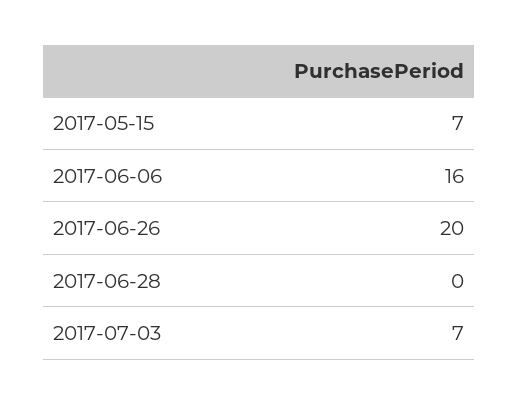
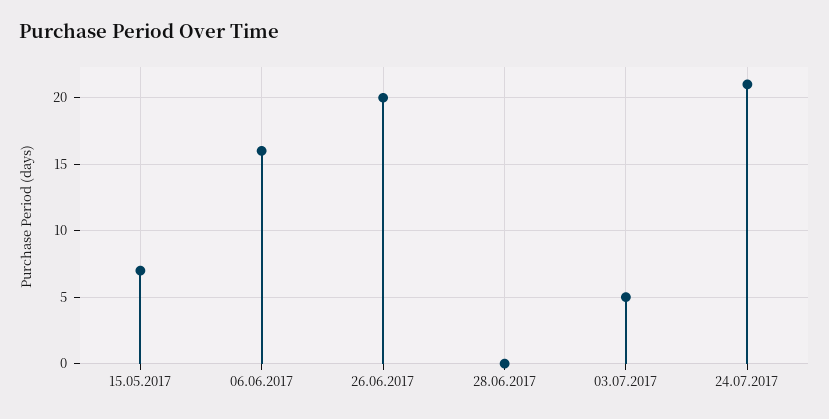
2017-07-03: 7 -> 5
24.07.2017: none -> 21

